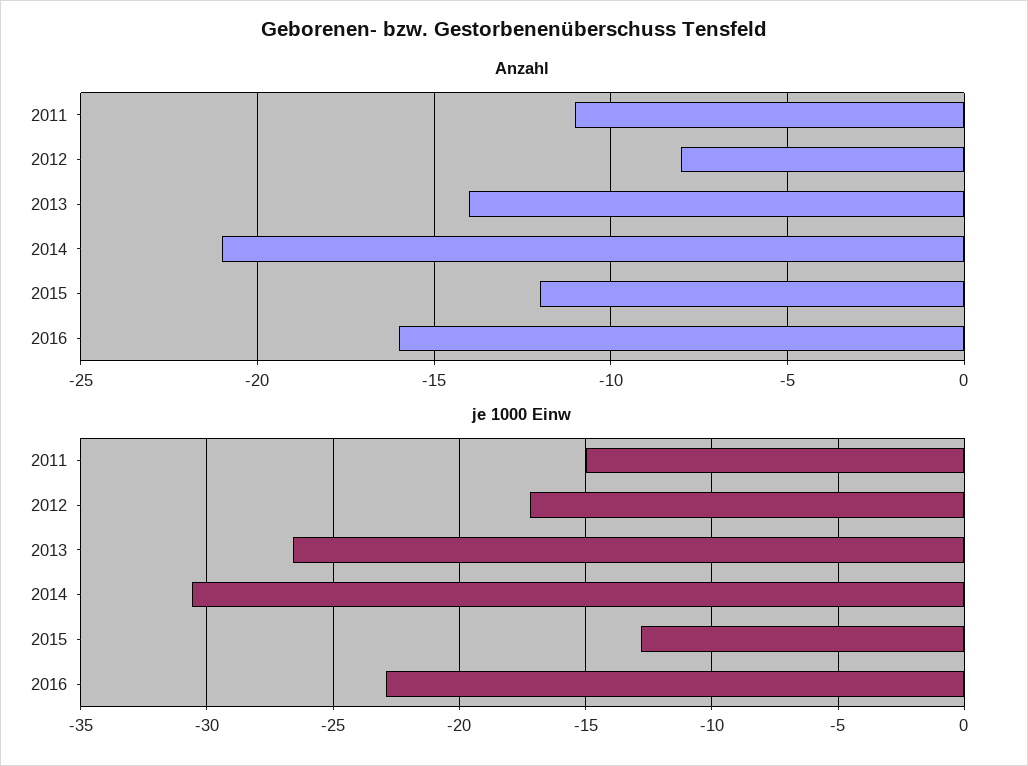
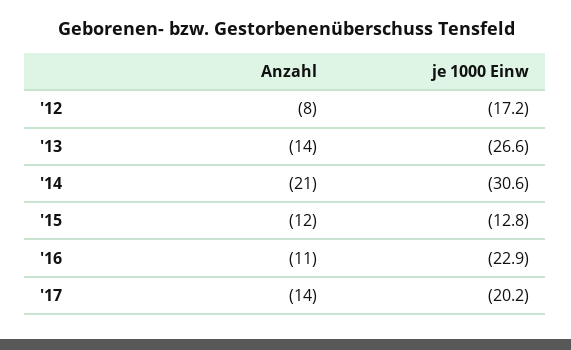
Anzahl, 2011: -11 -> none
Anzahl, 2016: -16 -> -11
je 1000 Einw, 2011: -15 -> none
Anzahl, '17: none -> -14
je 1000 Einw, '17: none -> -20.2

